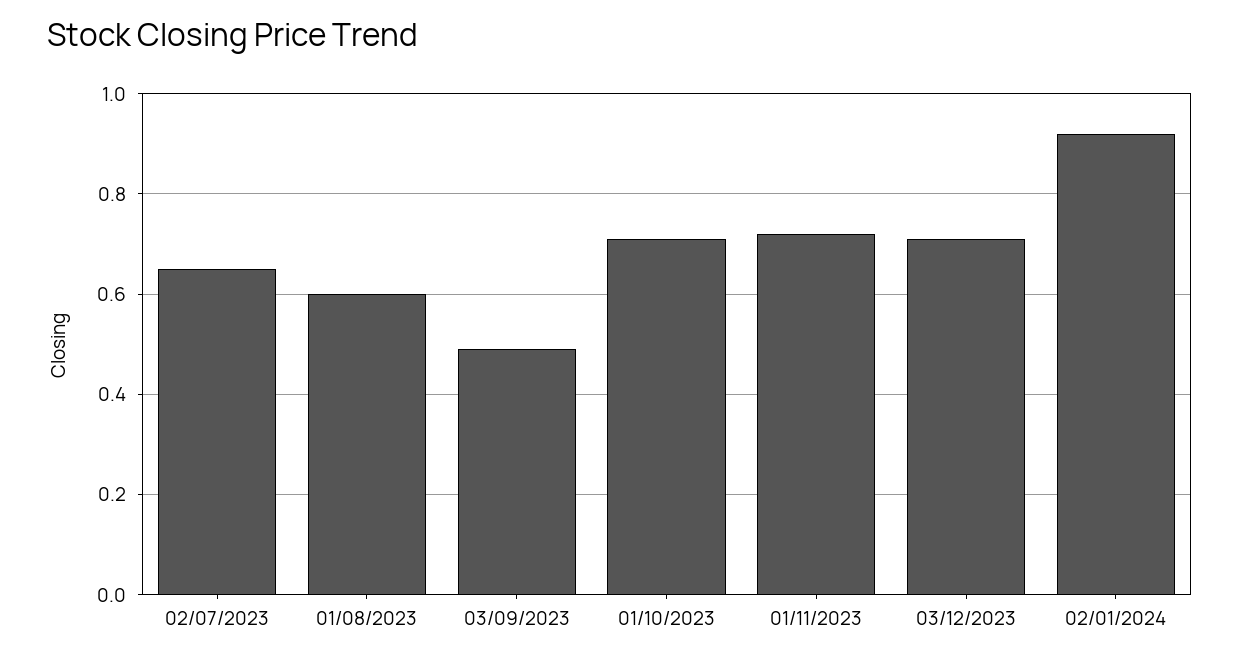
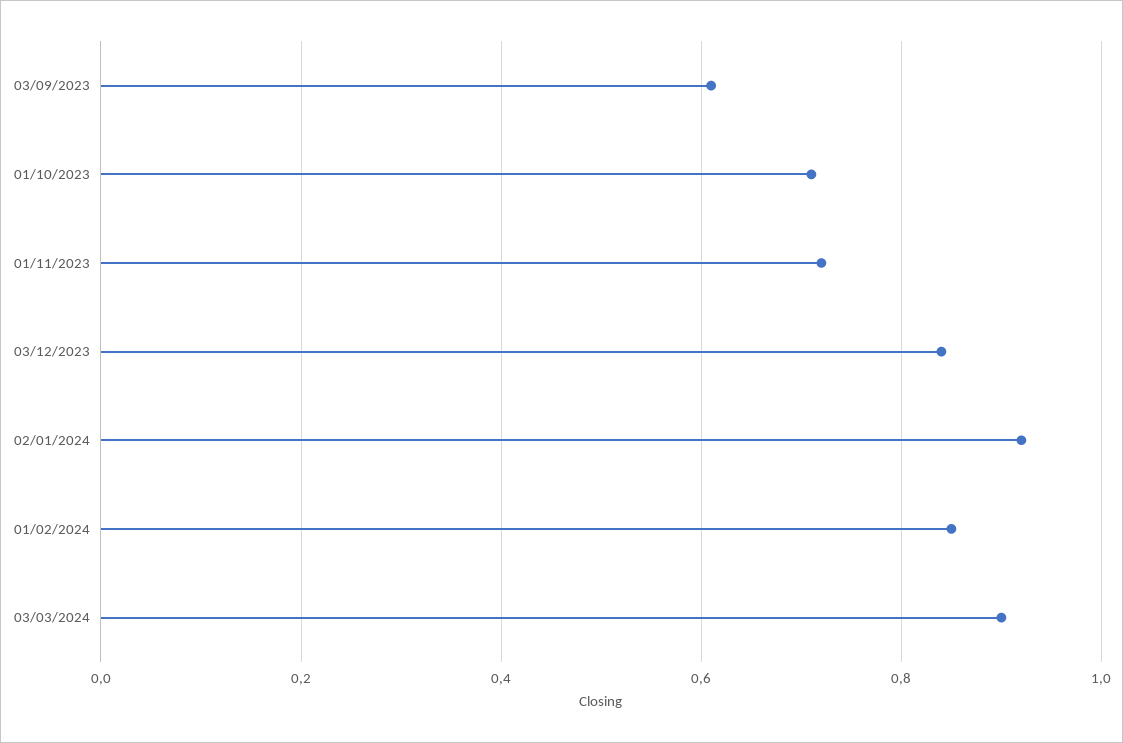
02/07/2023: 0.65 -> none
01/08/2023: 0.6 -> none
03/09/2023: 0.5 -> 0.6
03/12/2023: 0.7 -> 0.85
01/02/2024: none -> 0.85
03/03/2024: none -> 0.9

